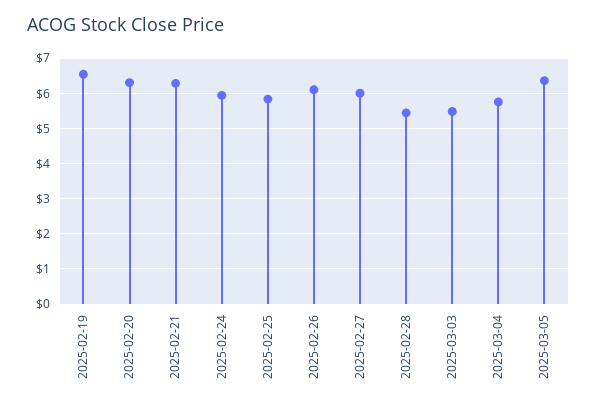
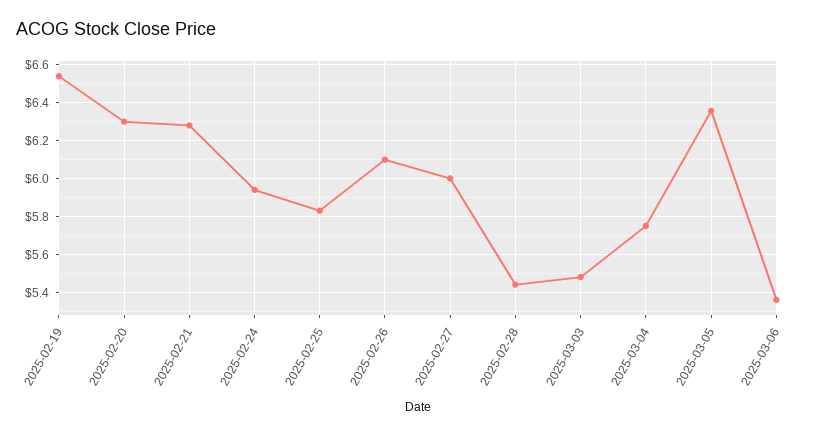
2025-03-06: none -> 5.35

